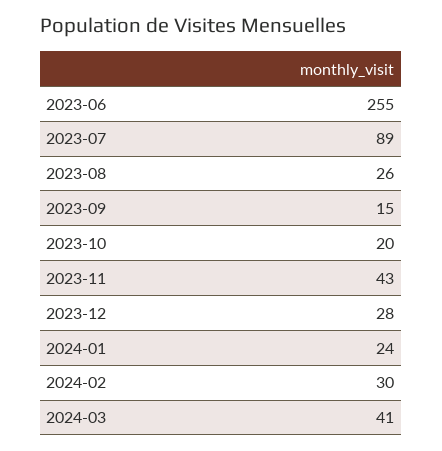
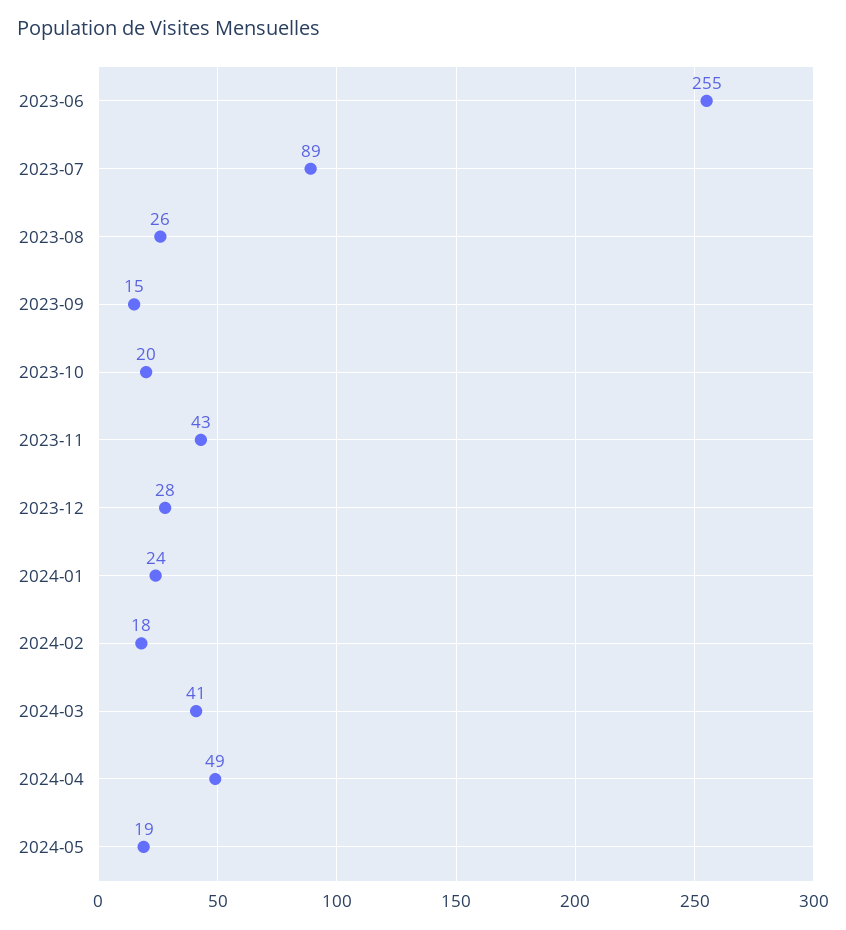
2024-02: 30 -> 18
2024-04: none -> 49
2024-05: none -> 19

